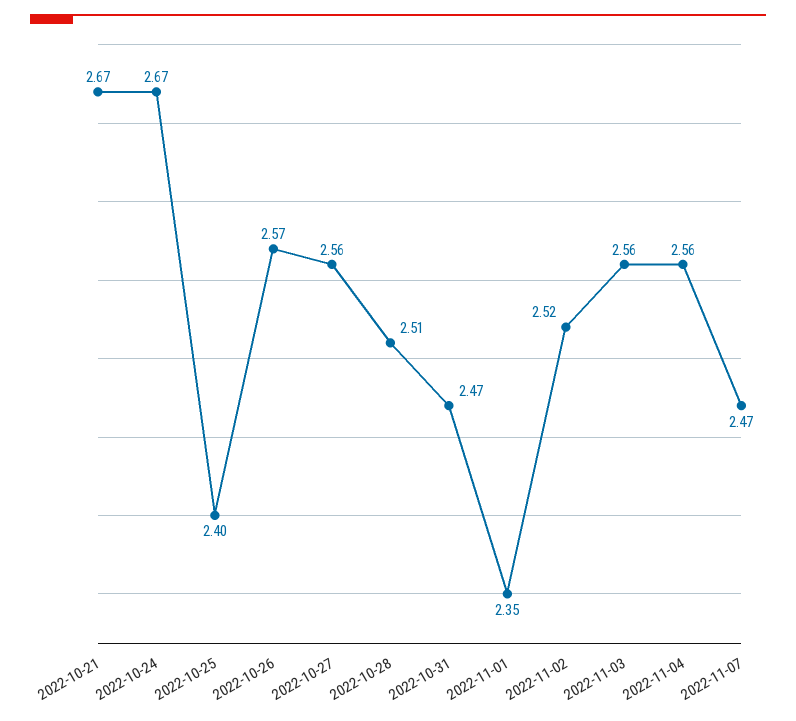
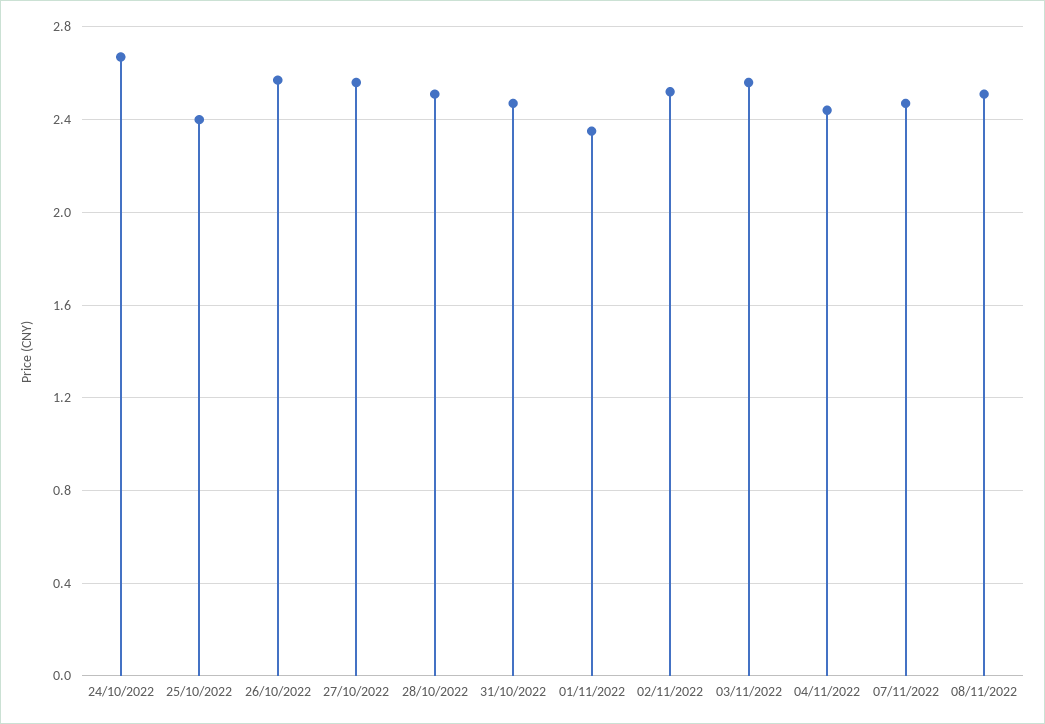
2022-10-21: 2.67 -> none
2022-11-04: 2.56 -> 2.45
08/11/2022: none -> 2.5

